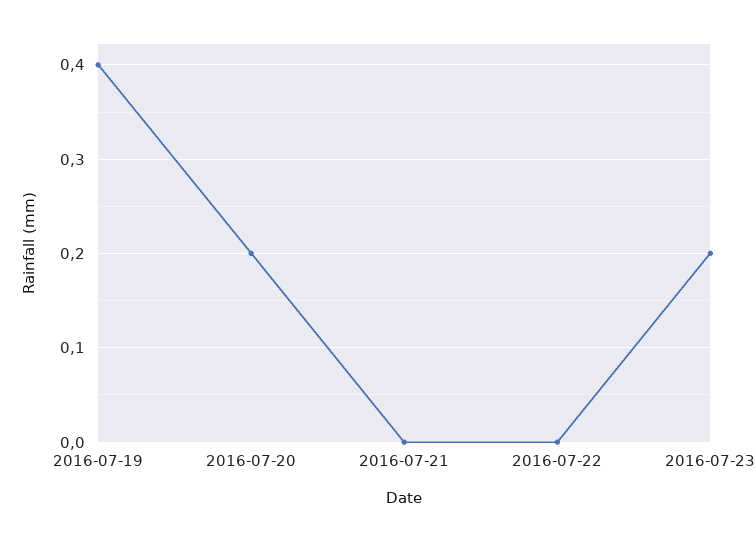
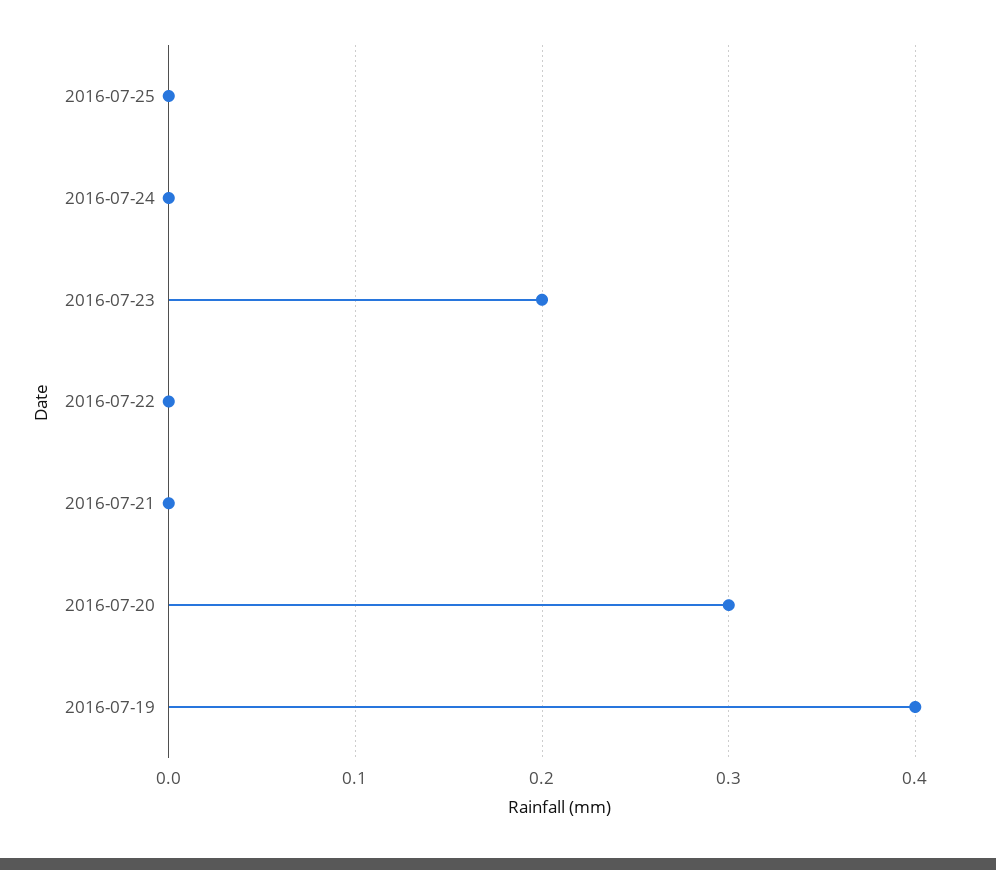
2016-07-20: 0.2 -> 0.3
2016-07-25: none -> 0
2016-07-24: none -> 0

